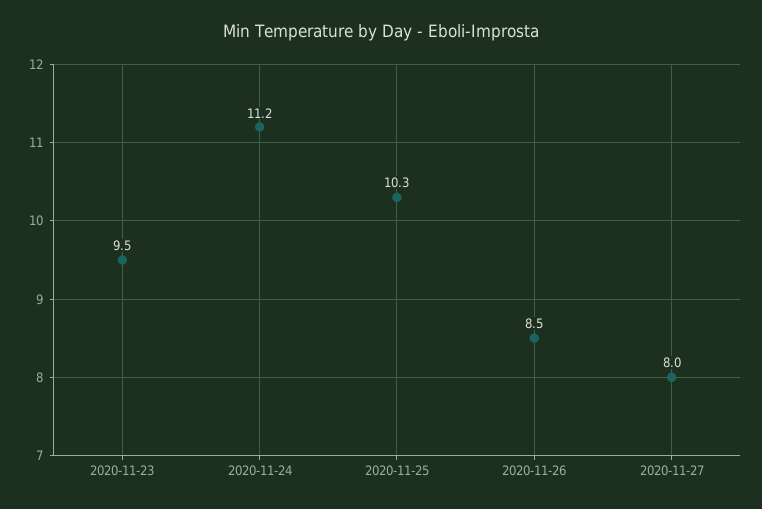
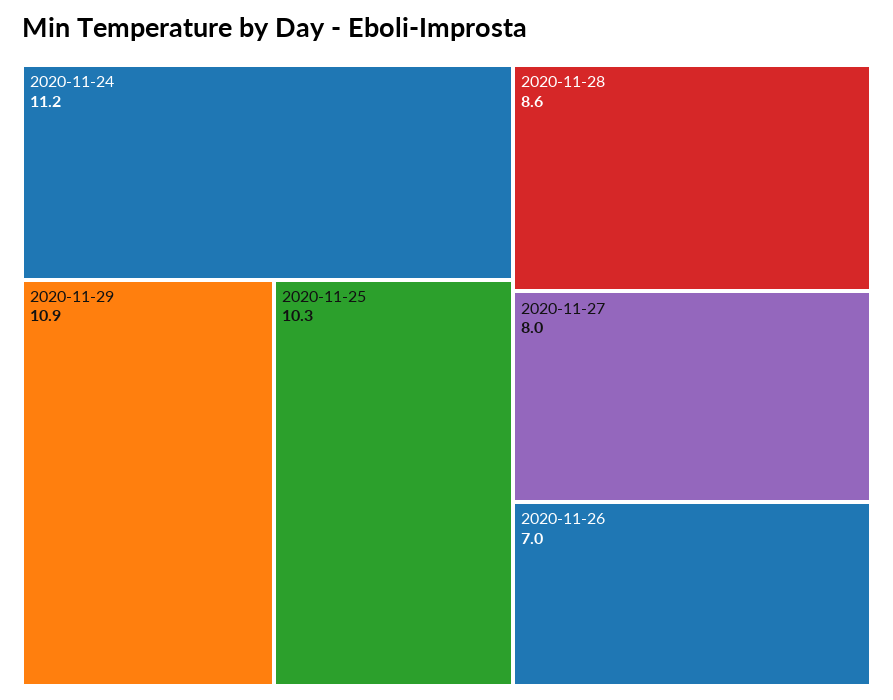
2020-11-23: 9.5 -> none
2020-11-26: 8.5 -> 7
2020-11-29: none -> 10.9
2020-11-28: none -> 8.6

